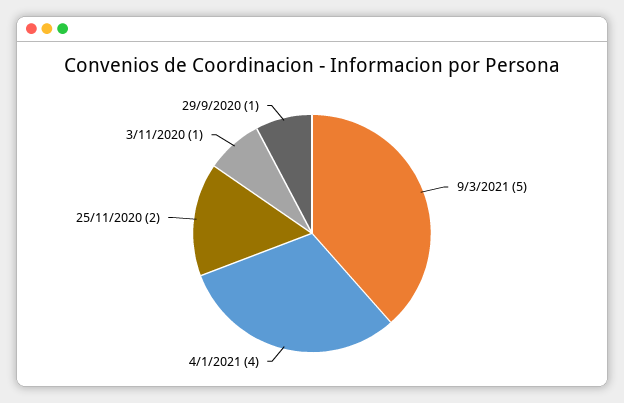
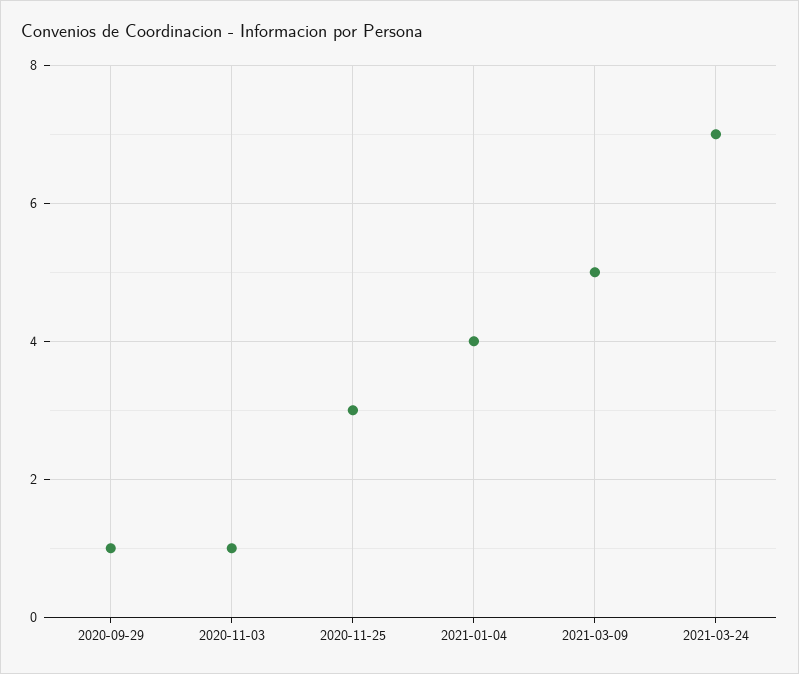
25/11/2020: 2 -> 3
2021-03-24: none -> 7

